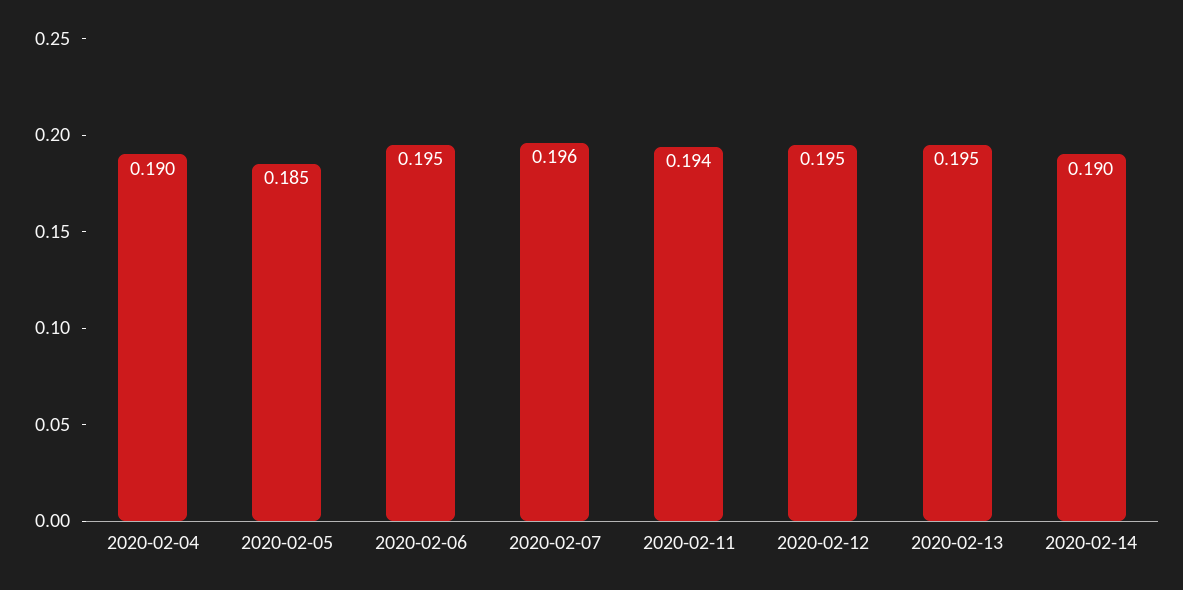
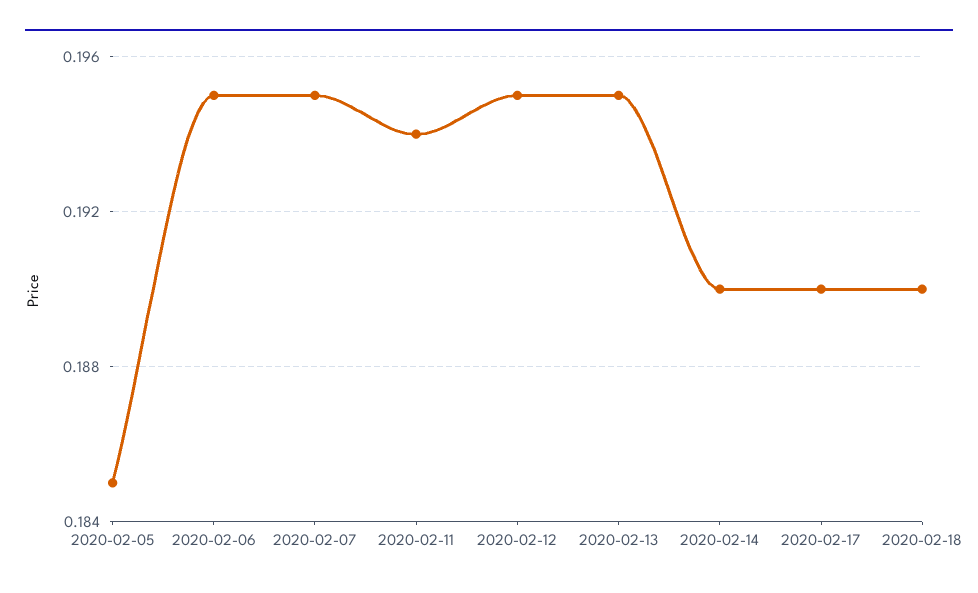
2020-02-04: 0.19 -> none
2020-02-07: 0.196 -> 0.195
2020-02-17: none -> 0.19
2020-02-18: none -> 0.19

